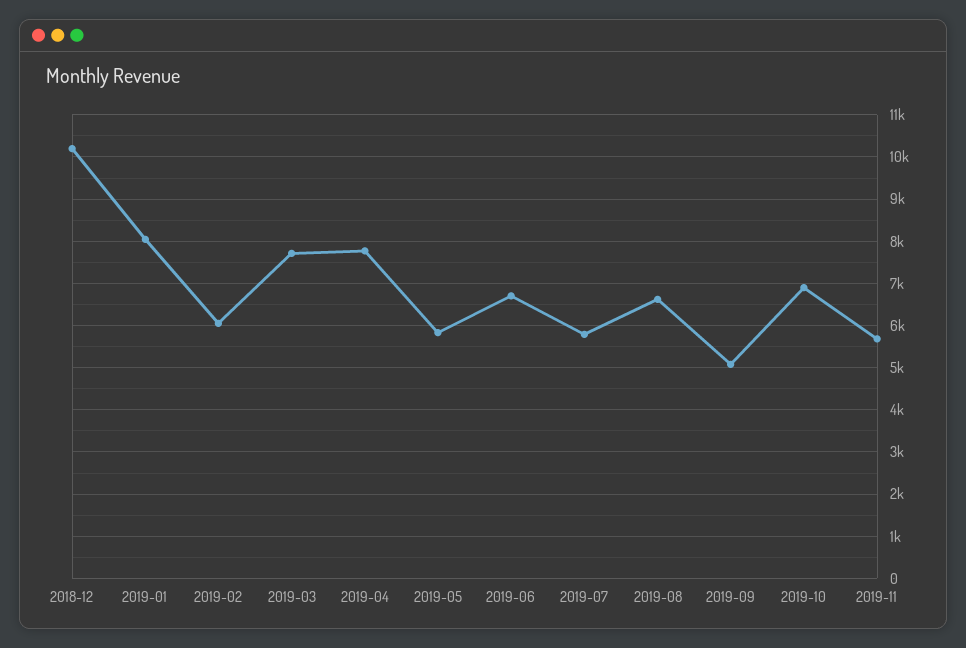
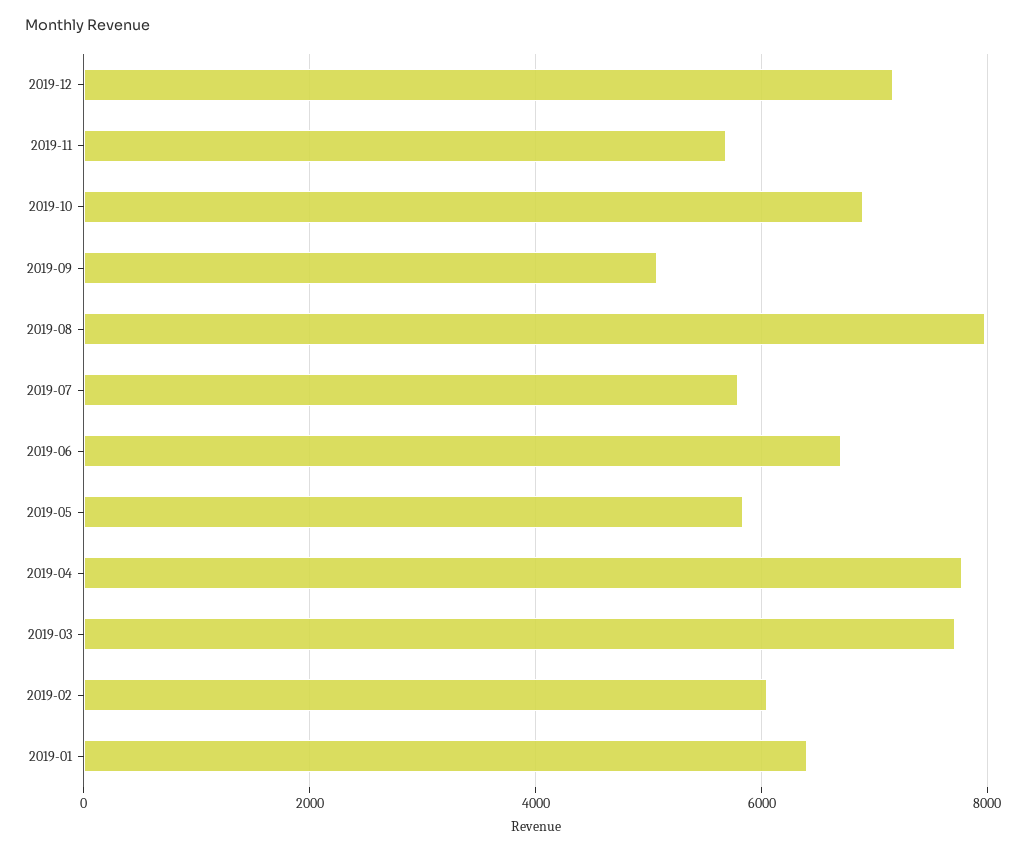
2018-12: 10200 -> none
2019-01: 8000 -> 6400
2019-08: 6600 -> 8000
2019-12: none -> 7200

